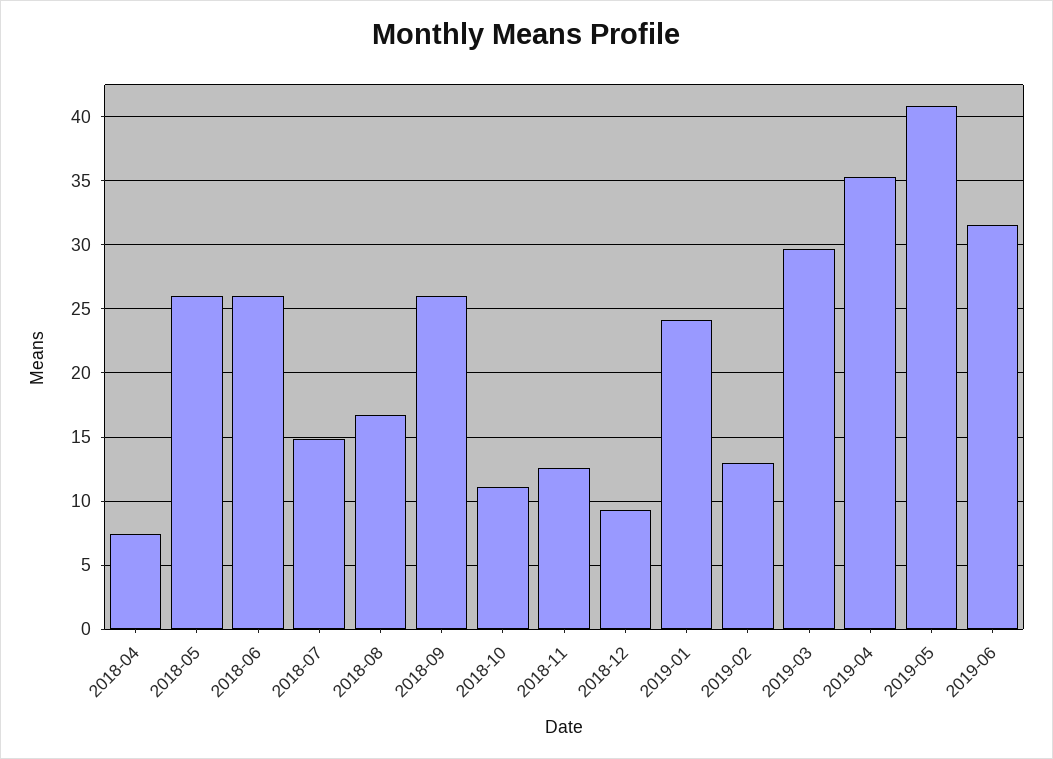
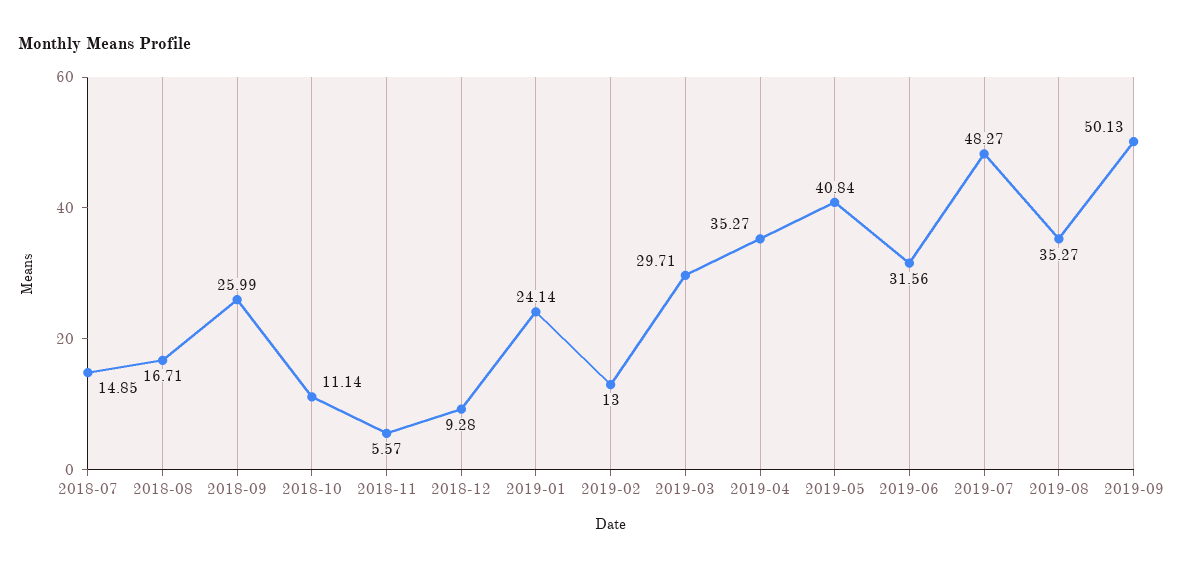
2018-04: 7.5 -> none
2018-05: 26 -> none
2018-06: 26 -> none
2018-11: 12.5 -> 5.57
2019-07: none -> 48.27
2019-08: none -> 35.27
2019-09: none -> 50.13

